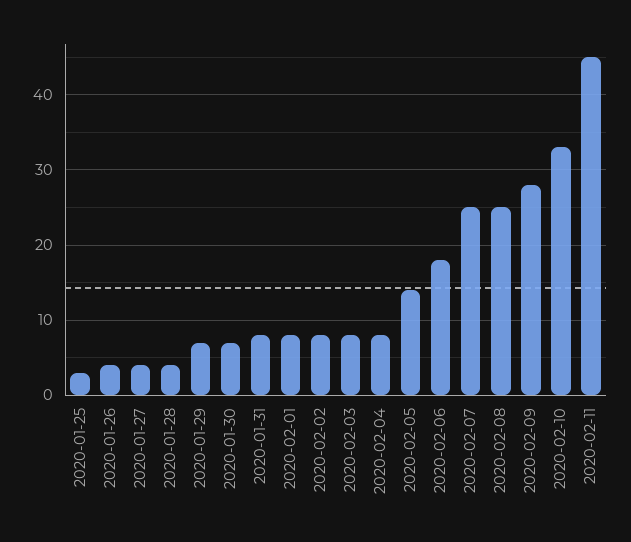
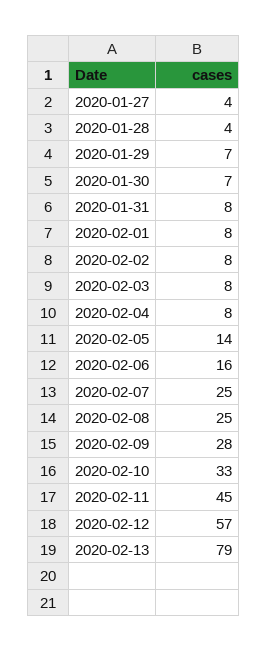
2020-01-25: 3 -> none
2020-01-26: 4 -> none
2020-02-06: 18 -> 16
2020-02-12: none -> 57
2020-02-13: none -> 79

